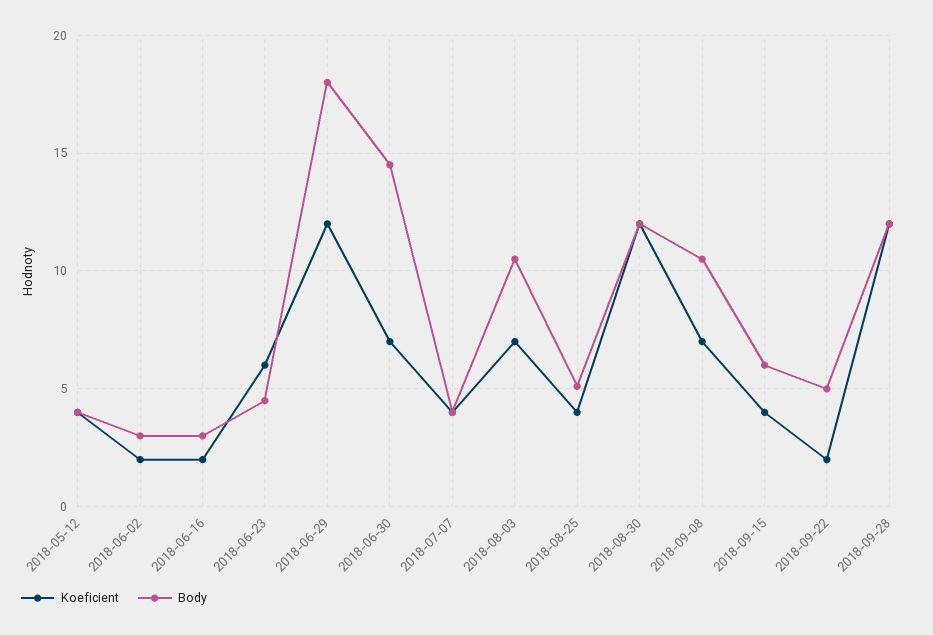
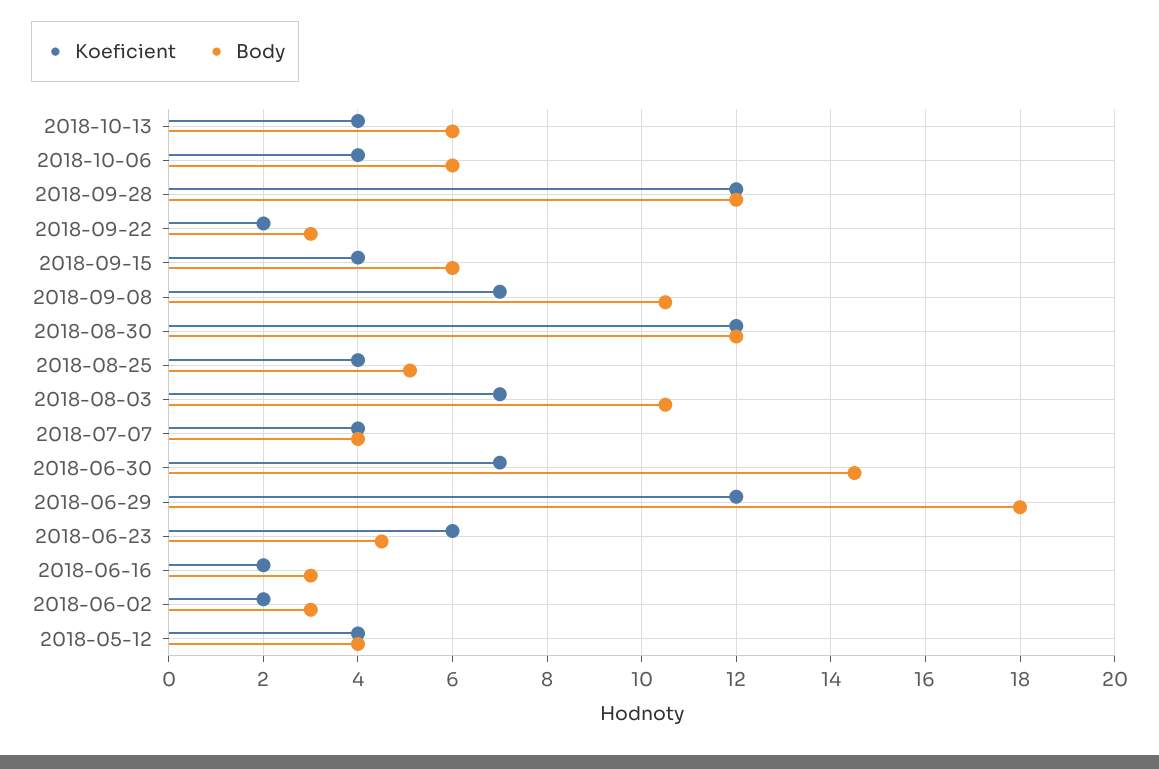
Body, 2018-09-22: 5 -> 3
Koeficient, 2018-10-13: none -> 4
Body, 2018-10-13: none -> 6
Koeficient, 2018-10-06: none -> 4
Body, 2018-10-06: none -> 6

